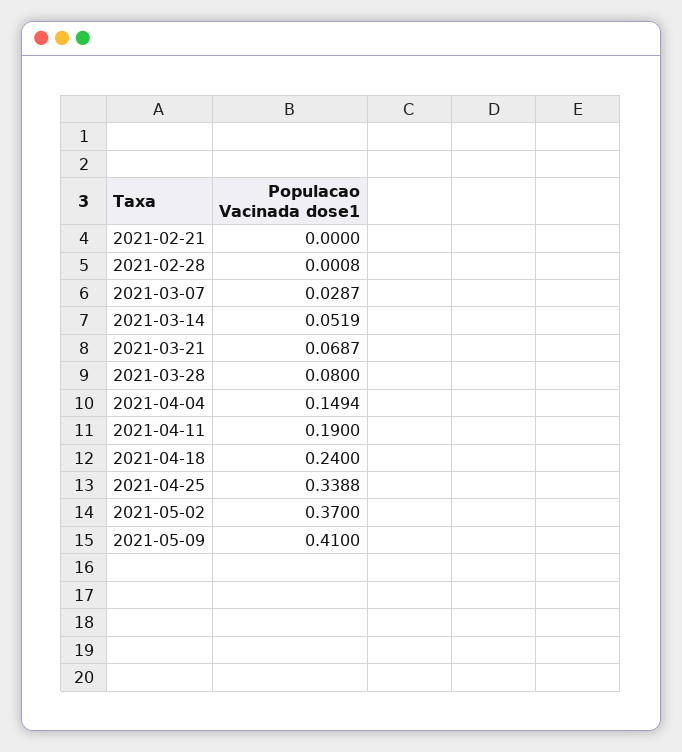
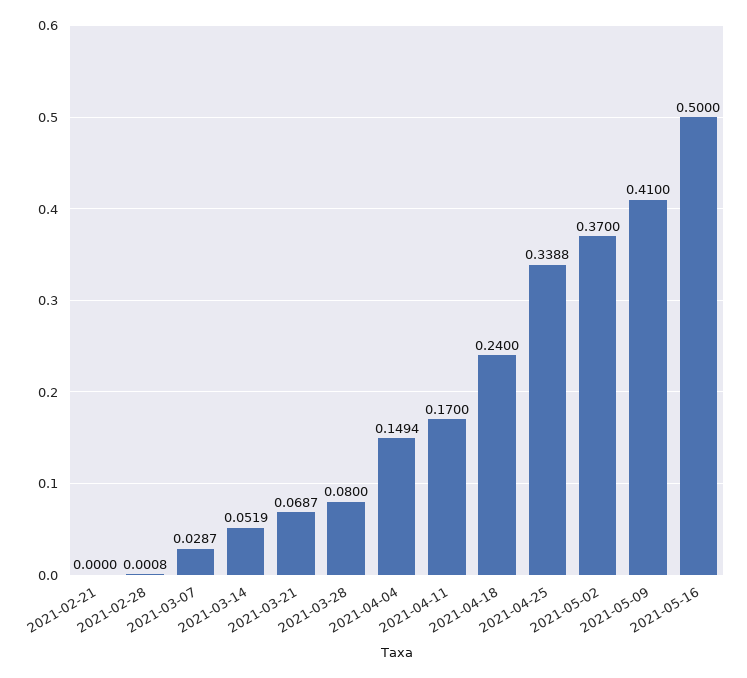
2021-04-11: 0.19 -> 0.17
2021-05-16: none -> 0.5

